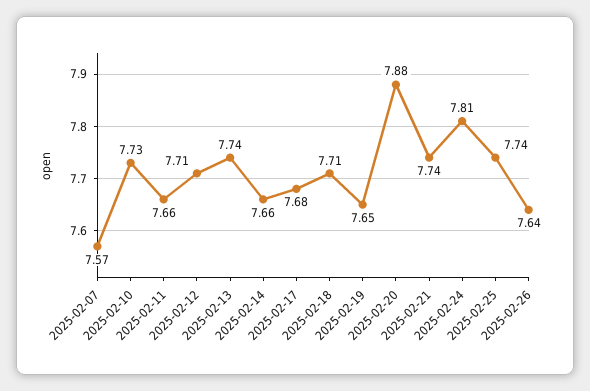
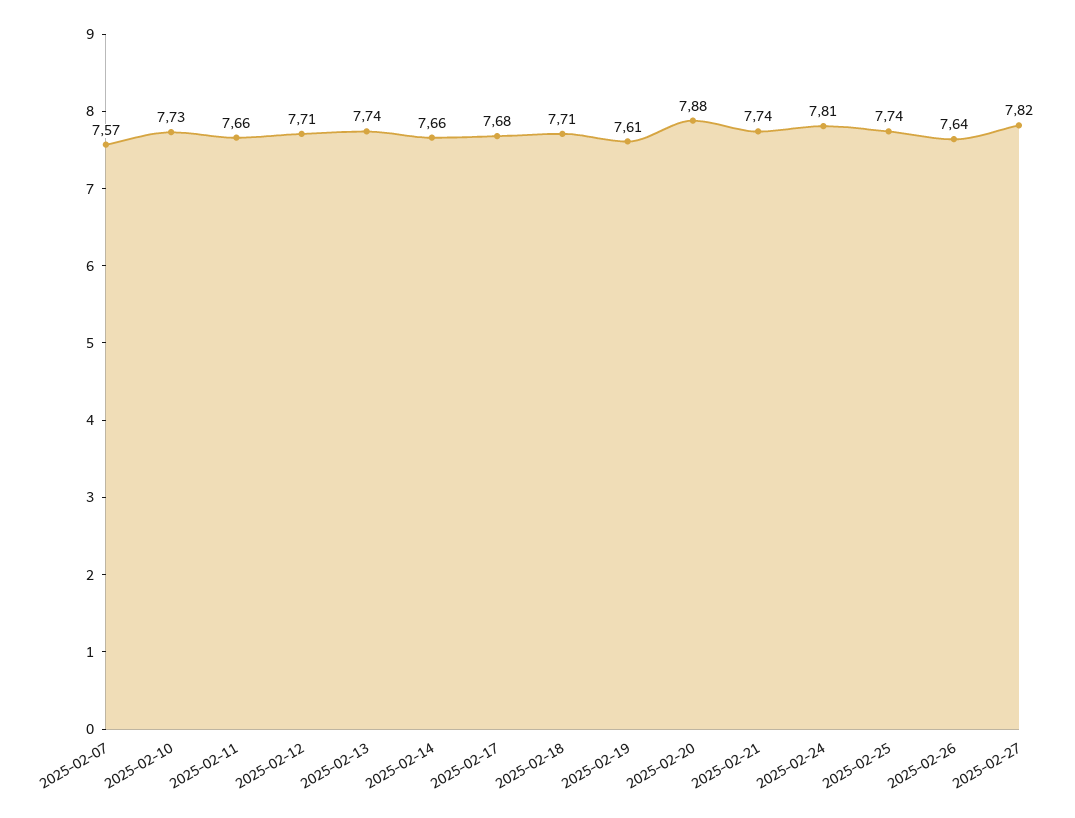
2025-02-19: 7.65 -> 7.61
2025-02-27: none -> 7.82

